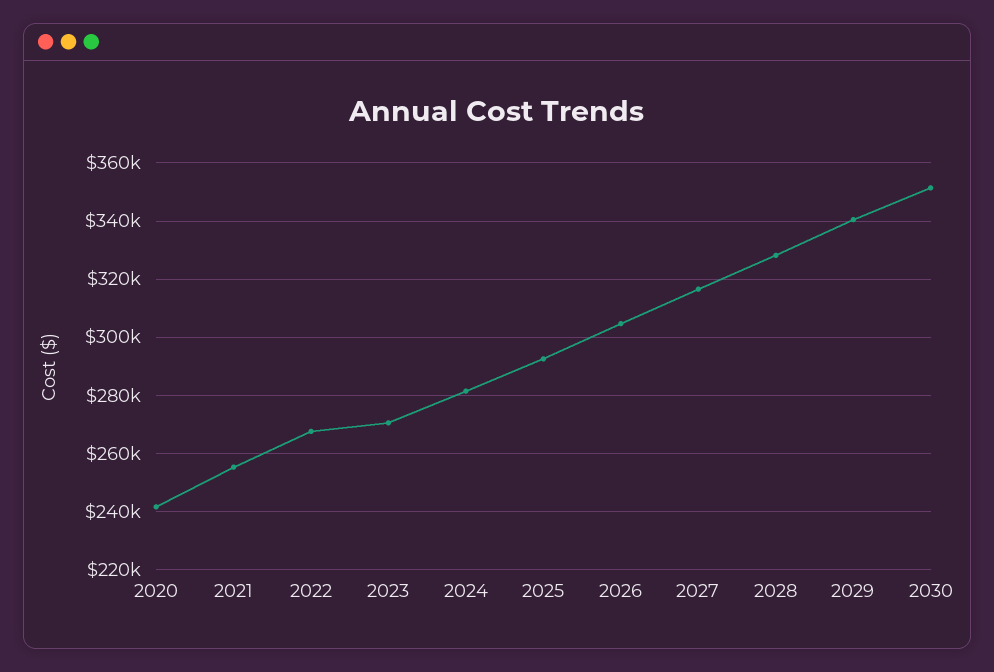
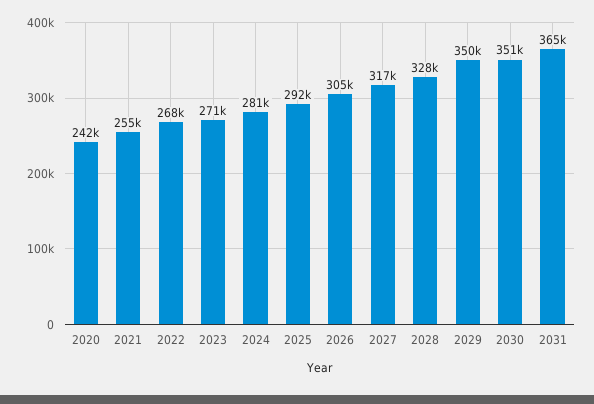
2029: 340000 -> 350000
2031: none -> 365000

